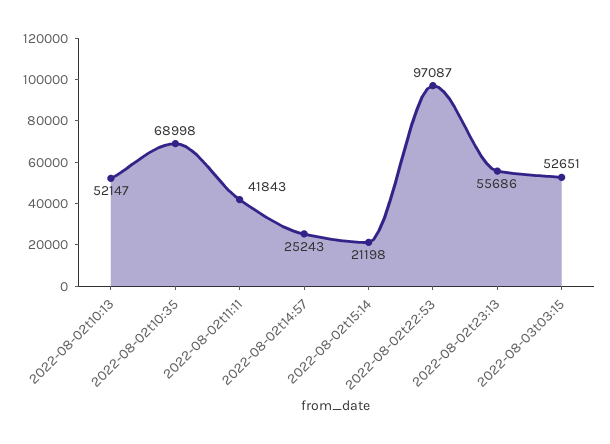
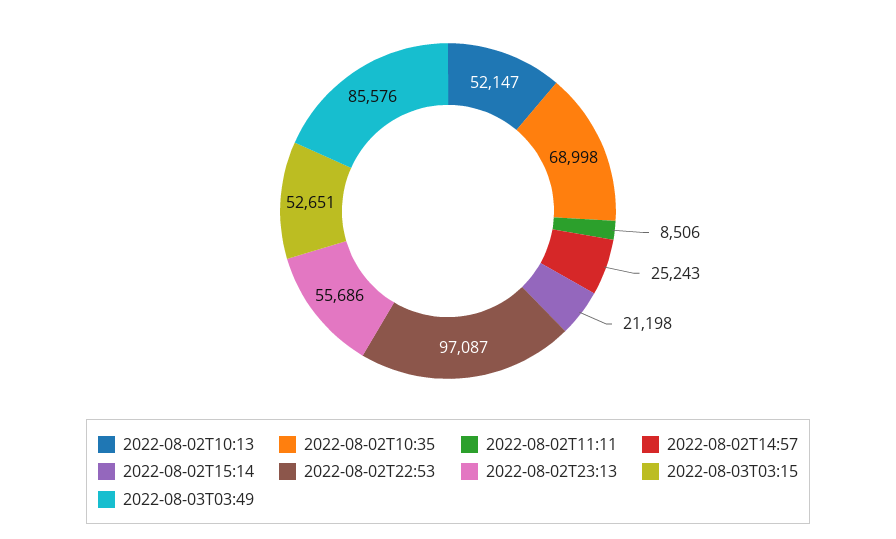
2022-08-02t11:11: 41843 -> 8506
2022-08-03T03:49: none -> 85576

